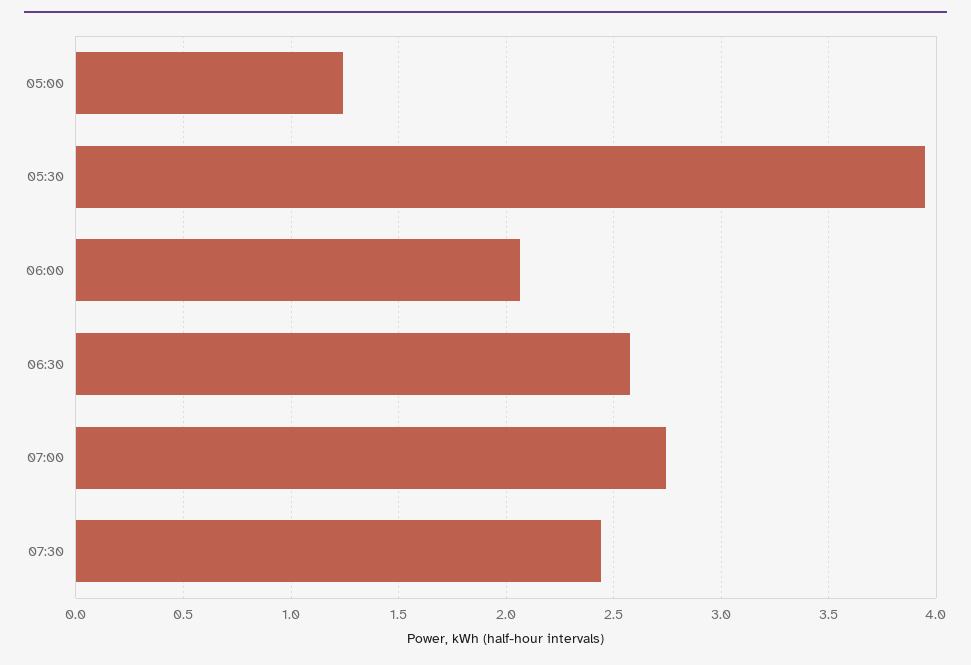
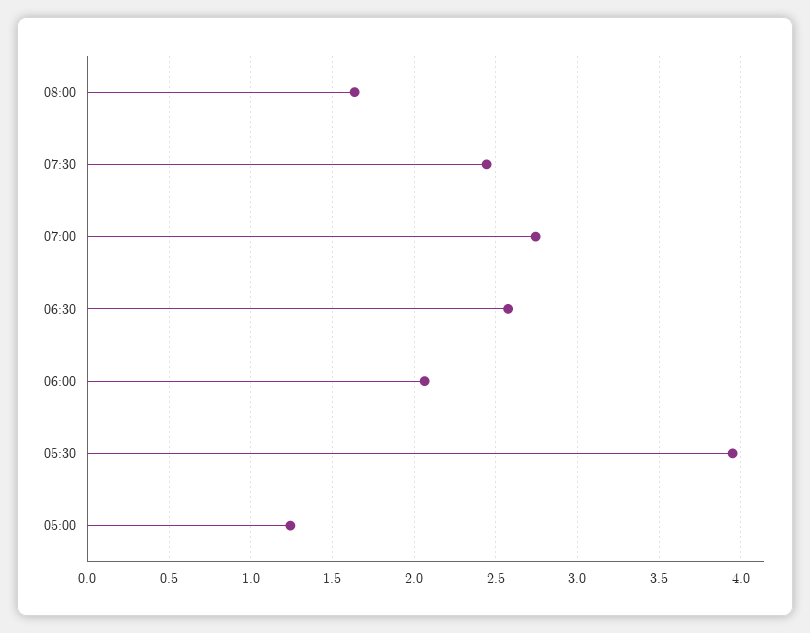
08:00: none -> 1.65

